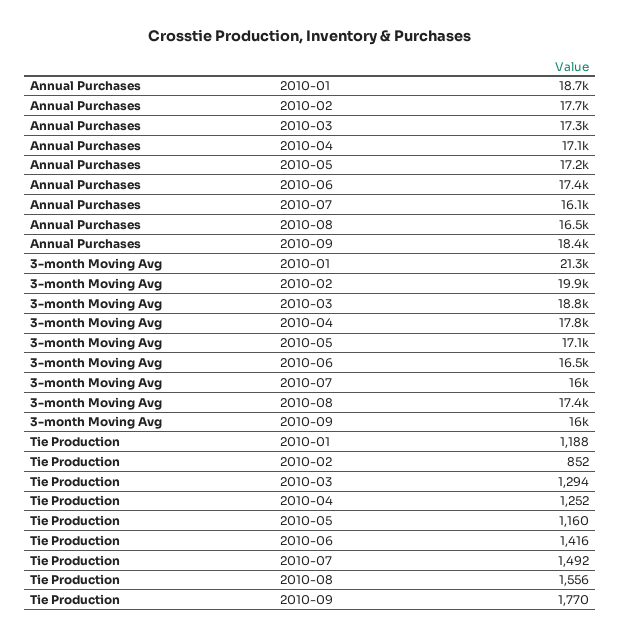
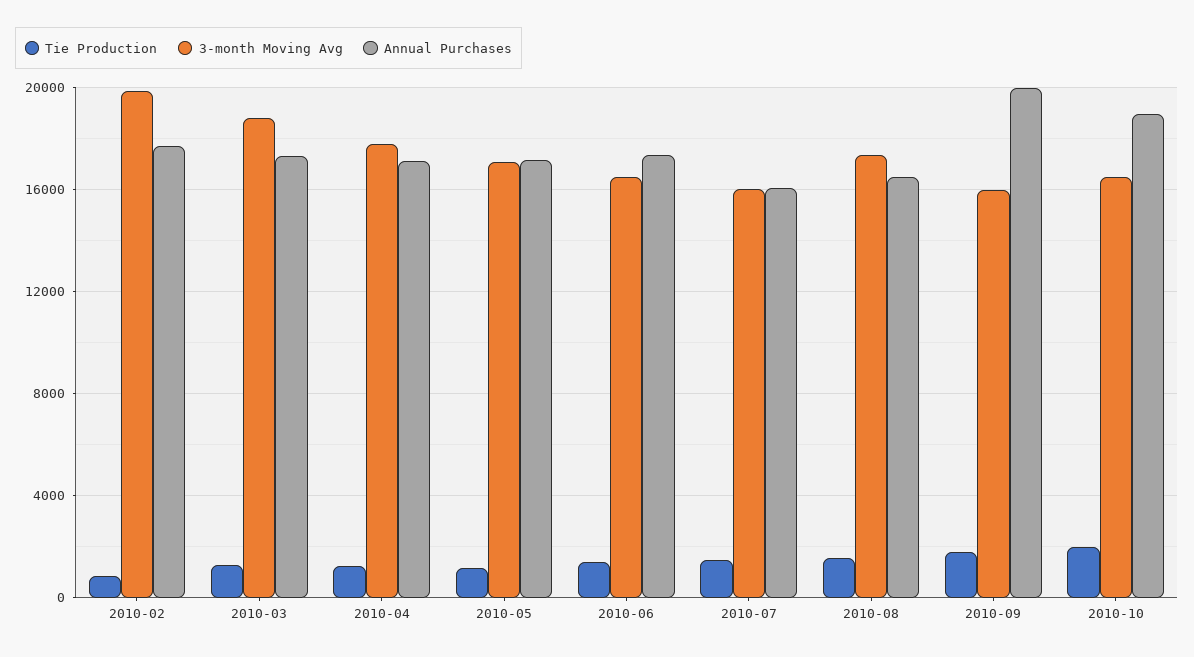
Annual Purchases, 2010-01: 18700 -> none
Annual Purchases, 2010-09: 18400 -> 20000
3-month Moving Avg, 2010-01: 21300 -> none
Tie Production, 2010-01: 1188 -> none
Tie Production, 2010-10: none -> 2000
3-month Moving Avg, 2010-10: none -> 16500
Annual Purchases, 2010-10: none -> 19000

